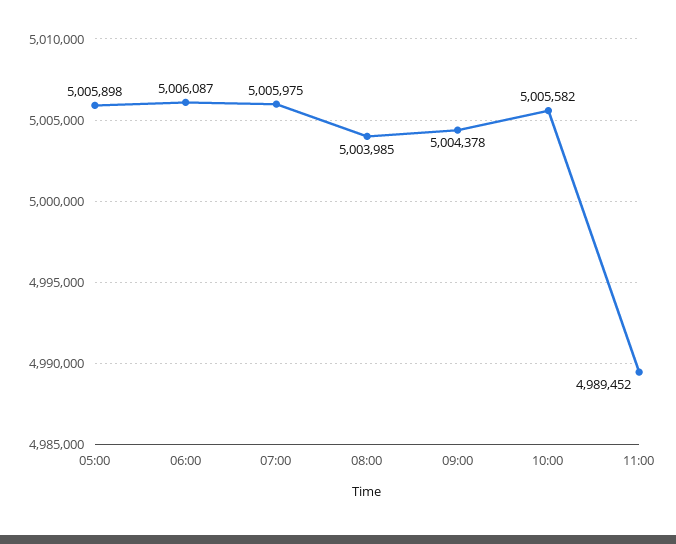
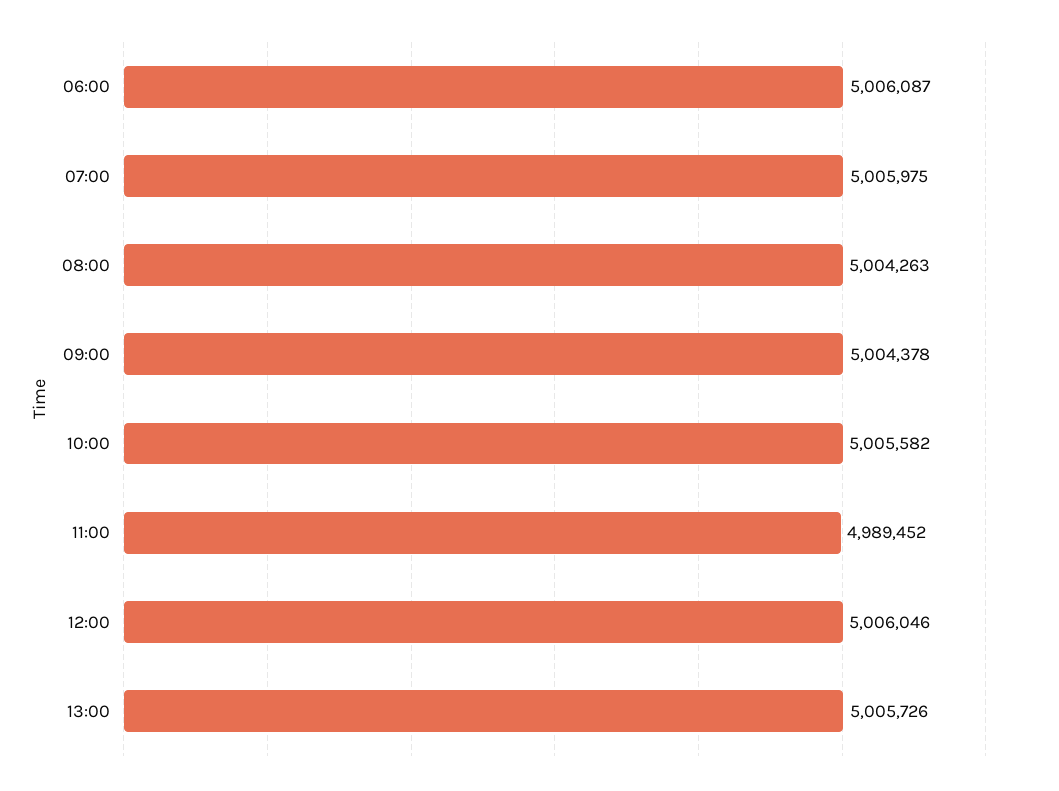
05:00: 5005898 -> none
08:00: 5003985 -> 5004263
12:00: none -> 5006046
13:00: none -> 5005726

